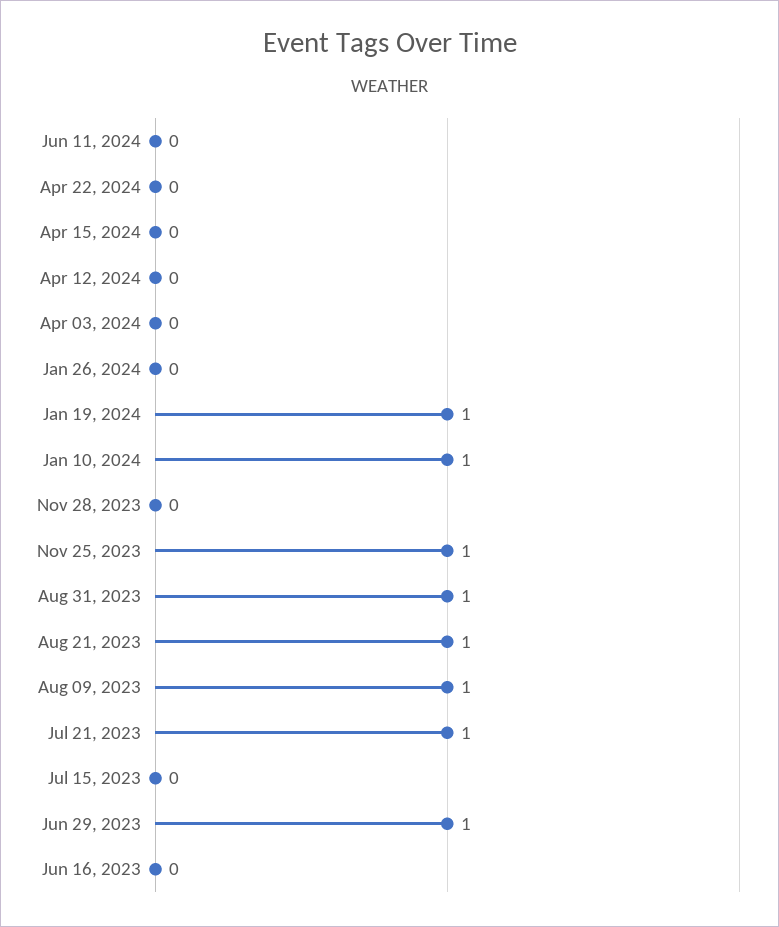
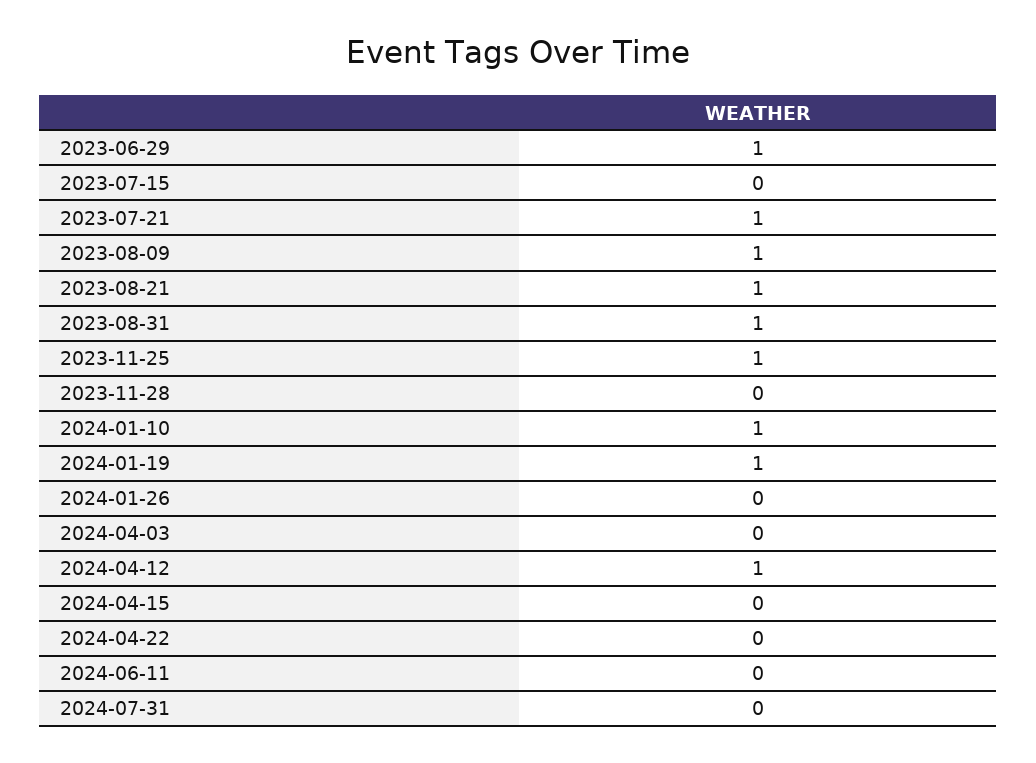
Apr 12, 2024: 0 -> 1
Jun 16, 2023: 0 -> none
2024-07-31: none -> 0

